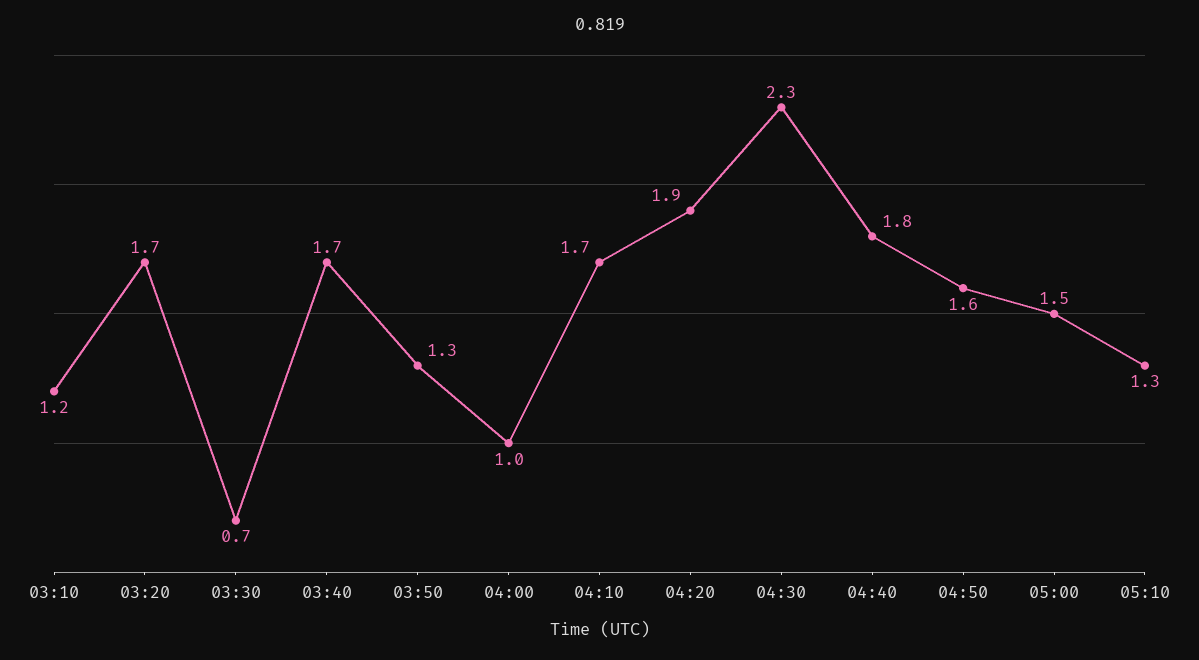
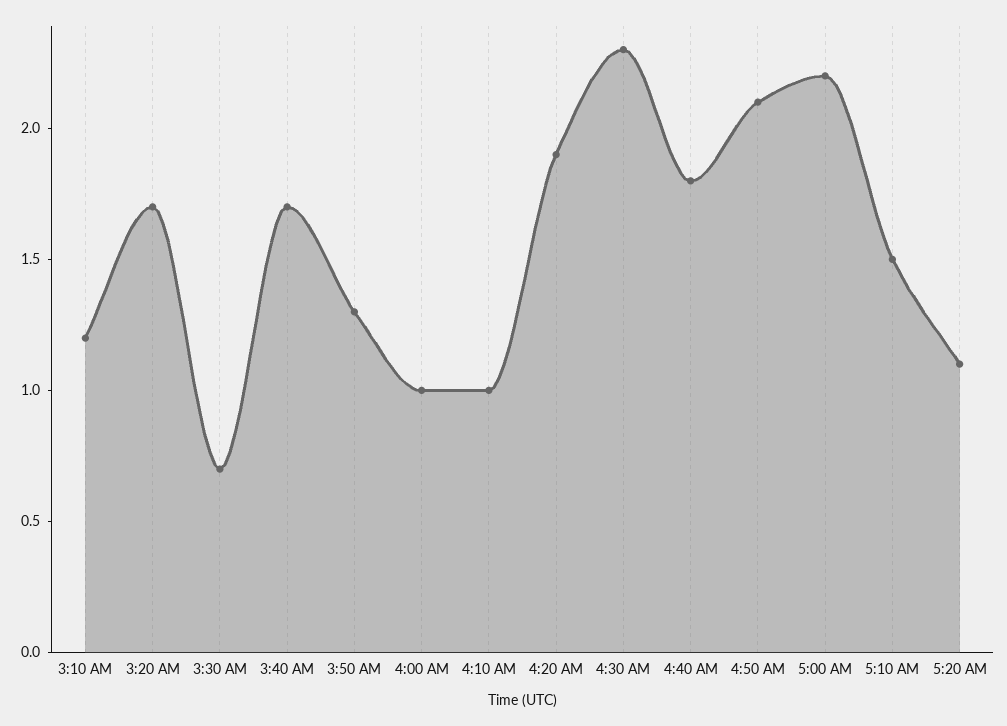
04:10: 1.7 -> 1
04:50: 1.6 -> 2.1
05:00: 1.5 -> 2.2
05:10: 1.3 -> 1.5
5:20 AM: none -> 1.1

